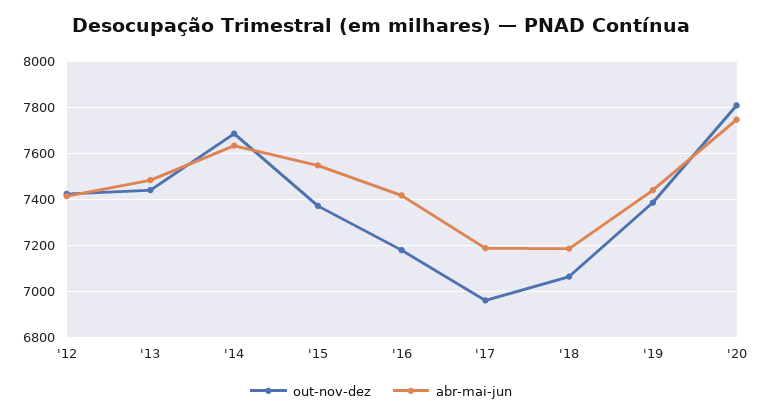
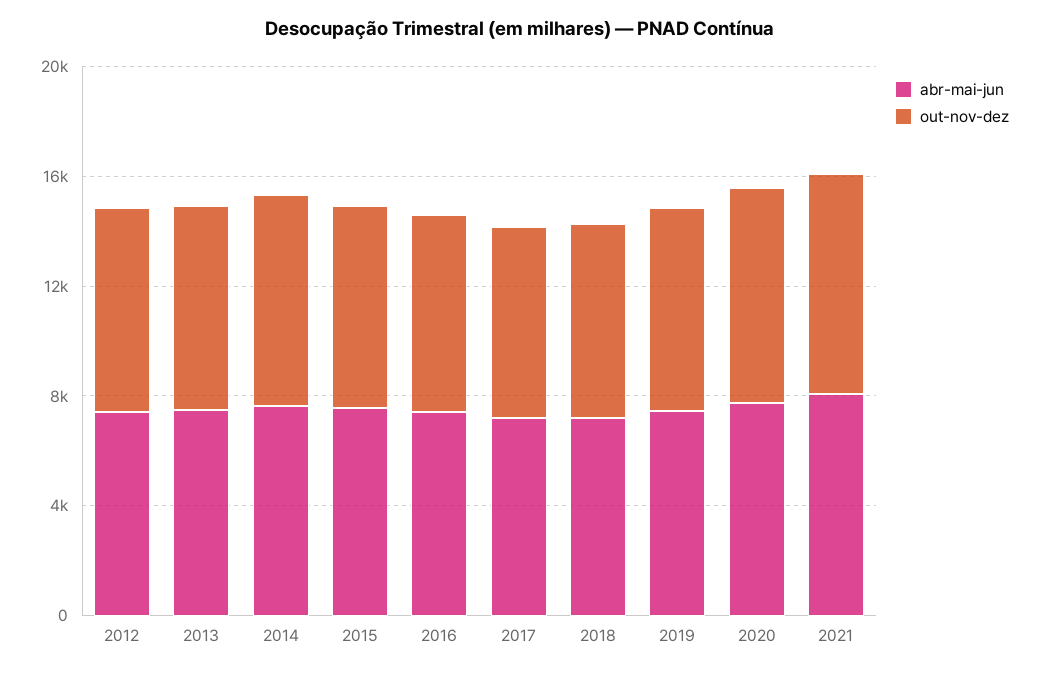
abr-mai-jun, 2021: none -> 8000
out-nov-dez, 2021: none -> 8000

